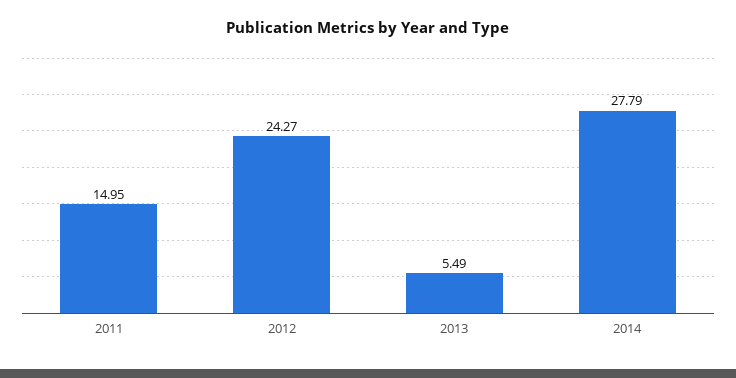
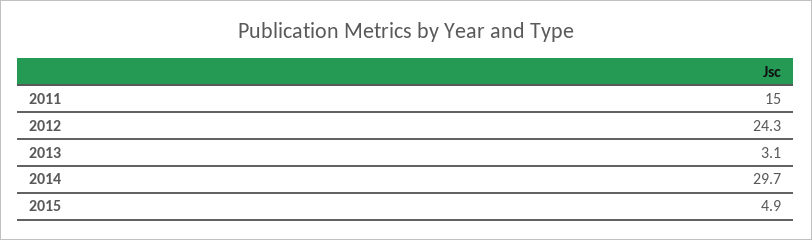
2013: 5.49 -> 3.1
2014: 27.79 -> 29.7
2015: none -> 4.9

